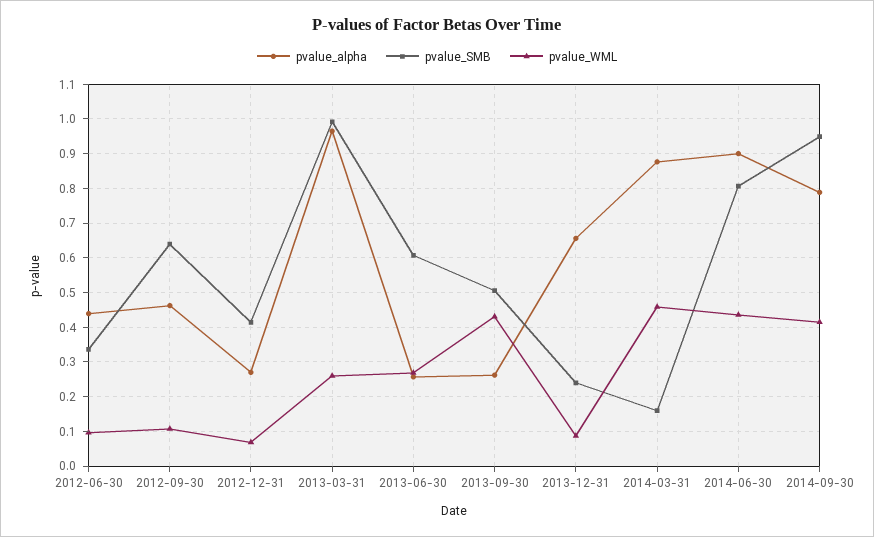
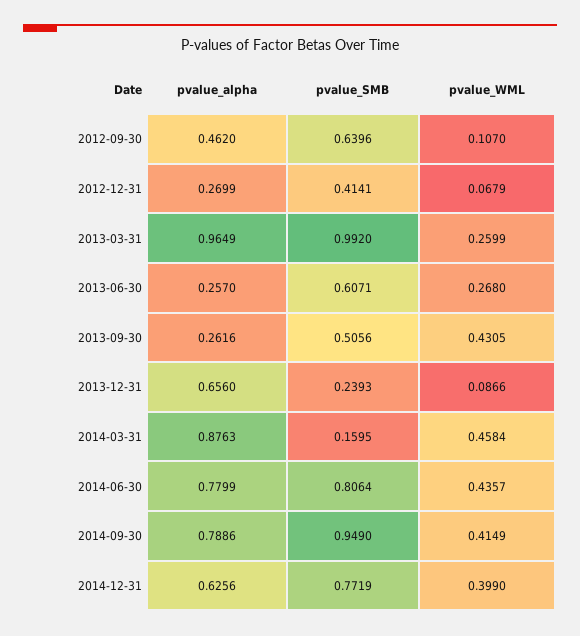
pvalue_alpha, 2012-06-30: 0.44 -> none
pvalue_SMB, 2012-06-30: 0.34 -> none
pvalue_WML, 2012-06-30: 0.1 -> none
pvalue_alpha, 2014-06-30: 0.9 -> 0.7799
pvalue_alpha, 2014-12-31: none -> 0.6256
pvalue_SMB, 2014-12-31: none -> 0.7719
pvalue_WML, 2014-12-31: none -> 0.399

